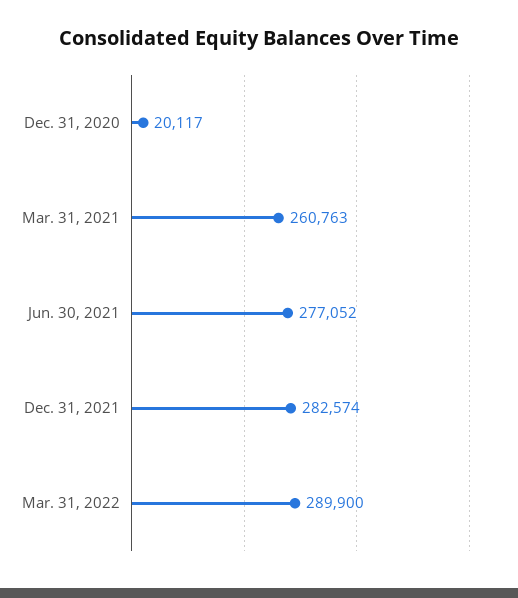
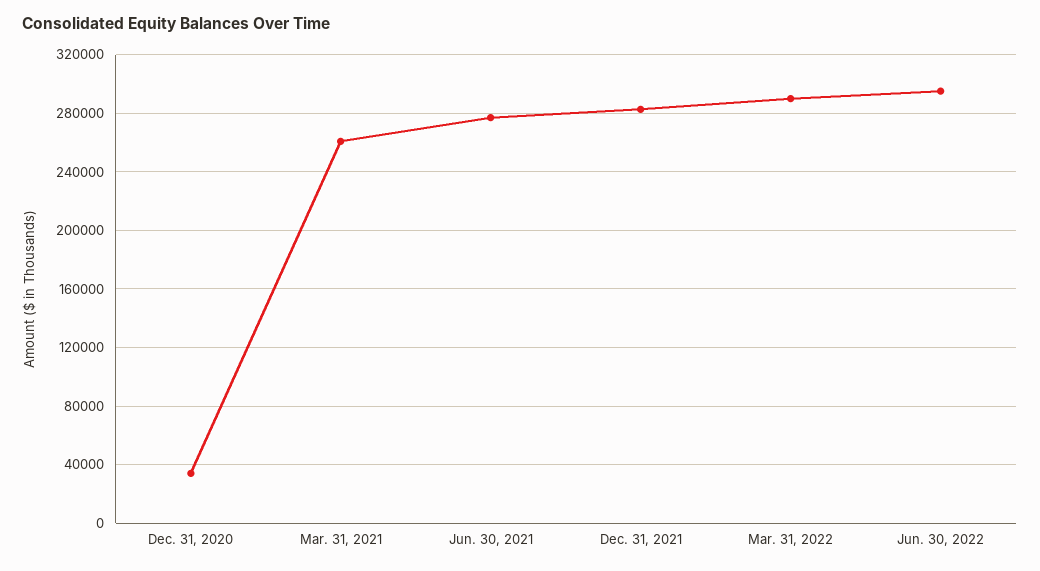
Dec. 31, 2020: 20117 -> 35000
Jun. 30, 2022: none -> 295000

